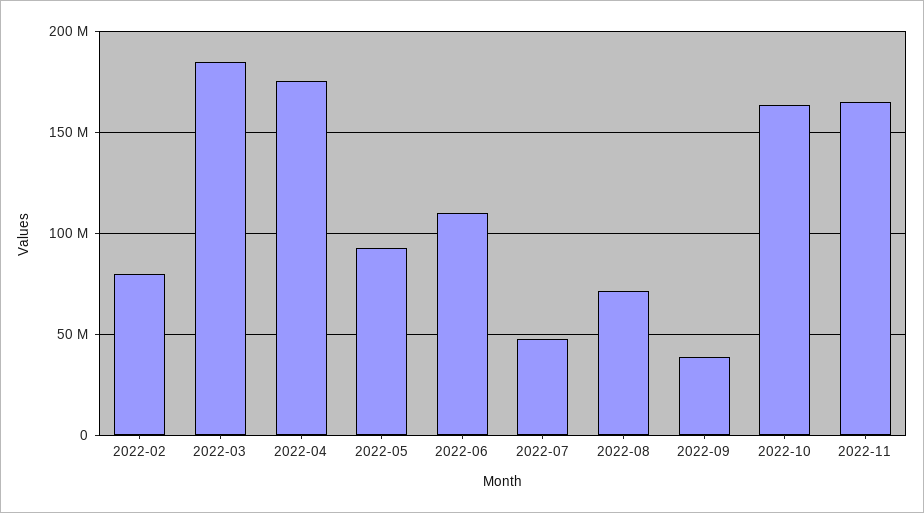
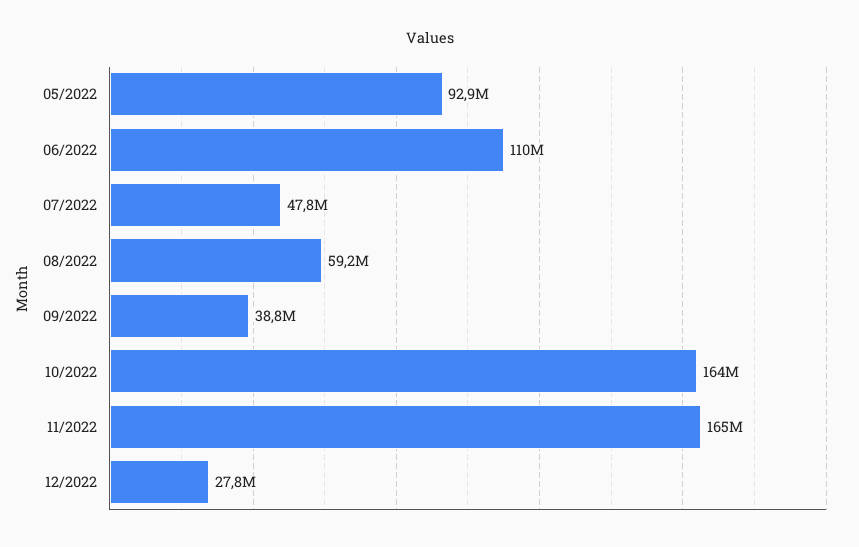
2022-02: 80000000 -> none
2022-03: 185000000 -> none
2022-04: 175000000 -> none
2022-08: 70000000 -> 59200000
12/2022: none -> 27800000

